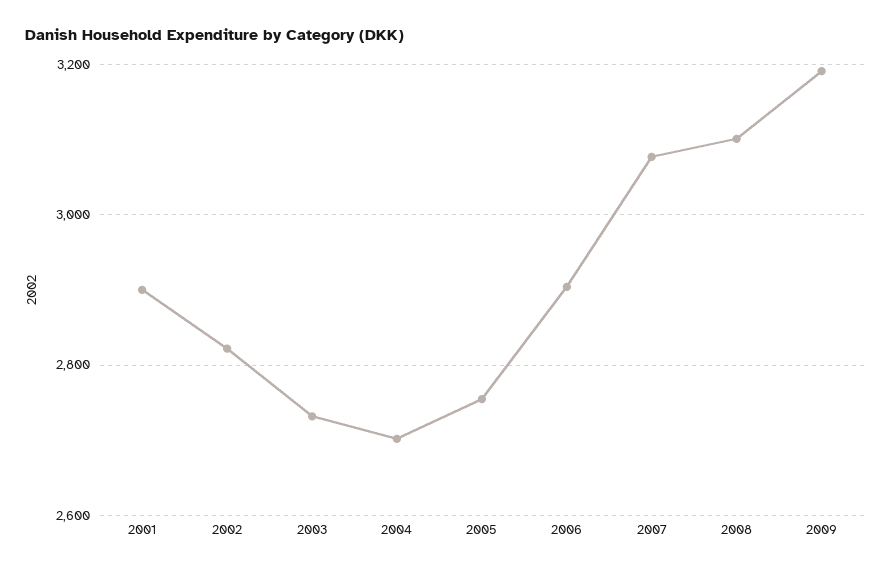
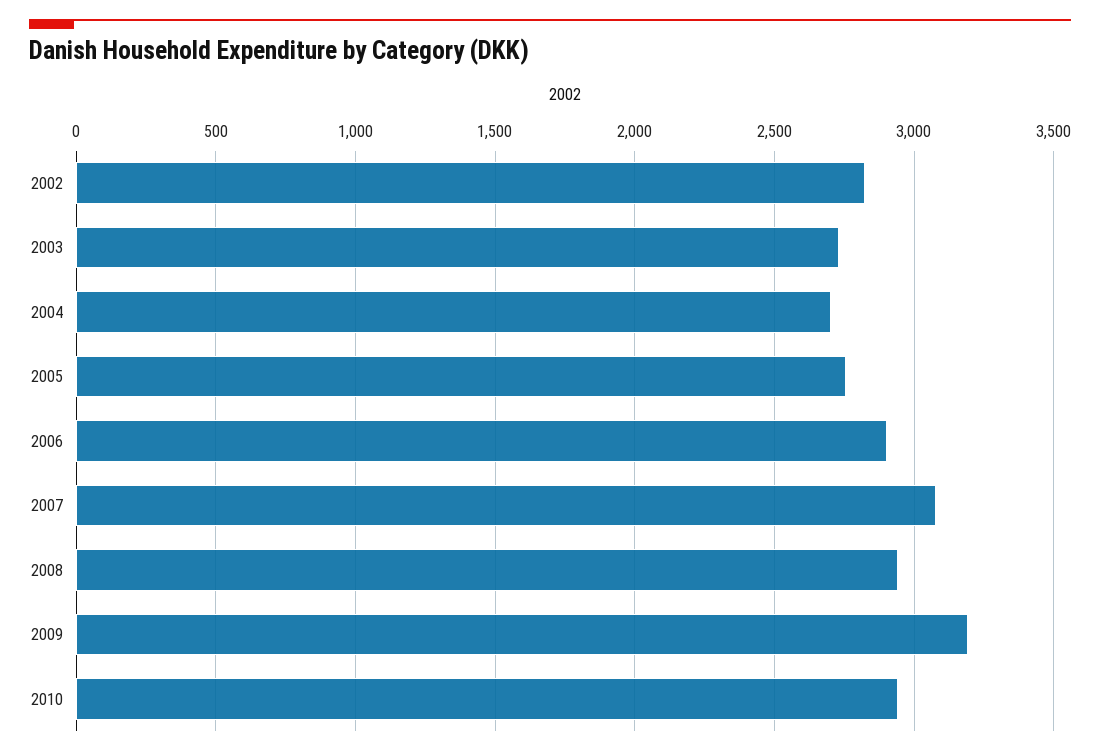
2001: 2900 -> none
2008: 3100 -> 2950
2010: none -> 2950

